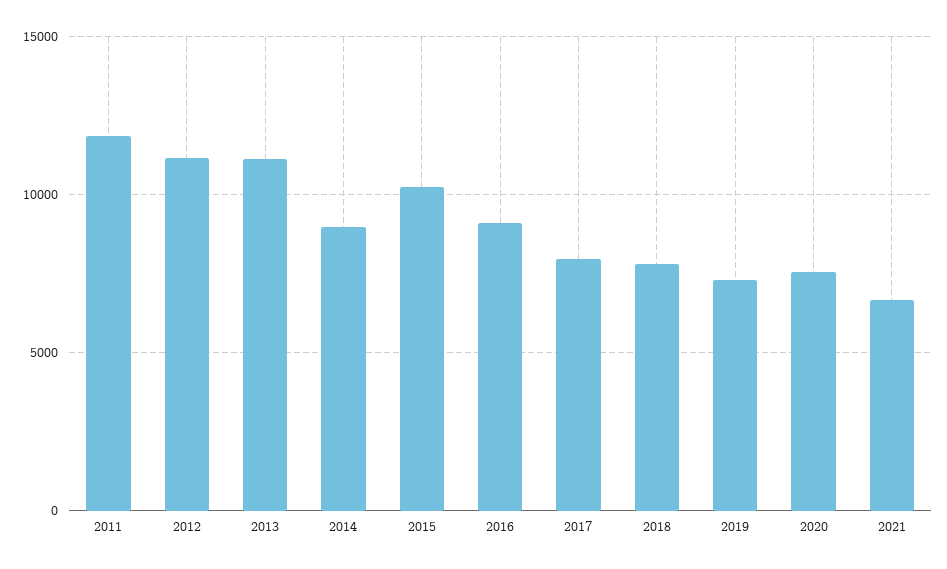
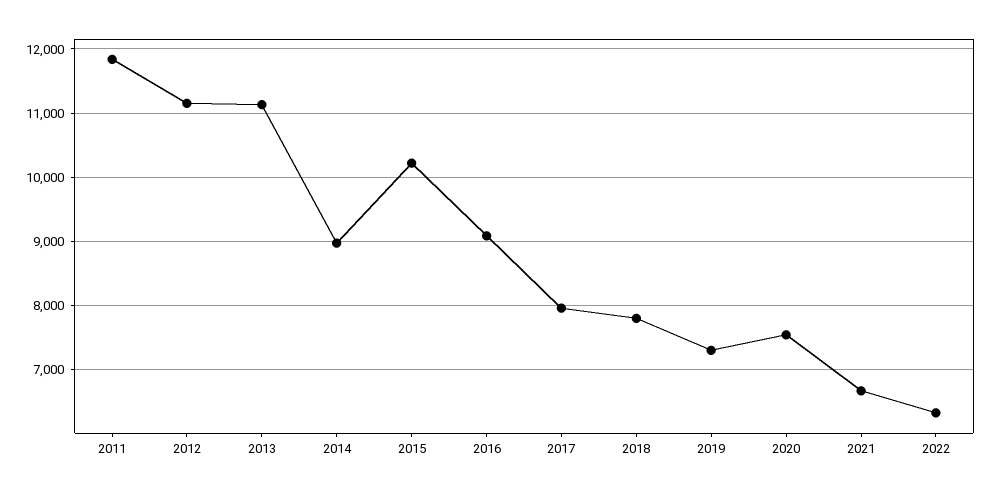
2022: none -> 6300

